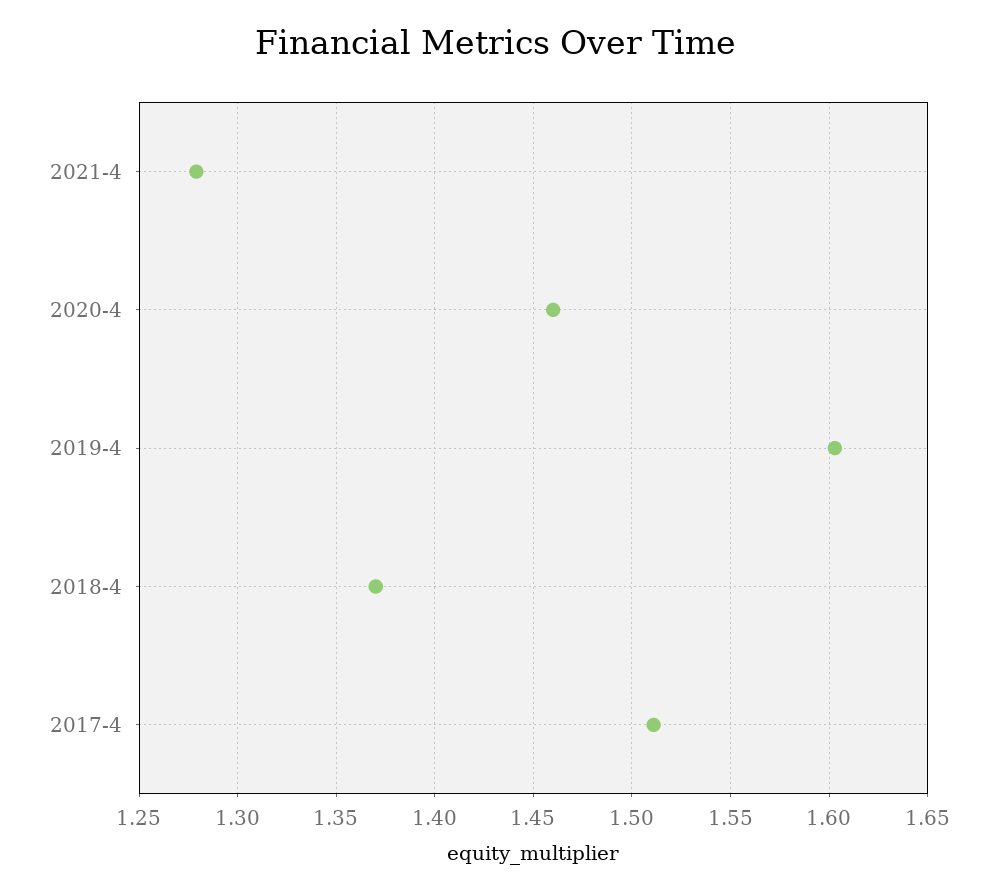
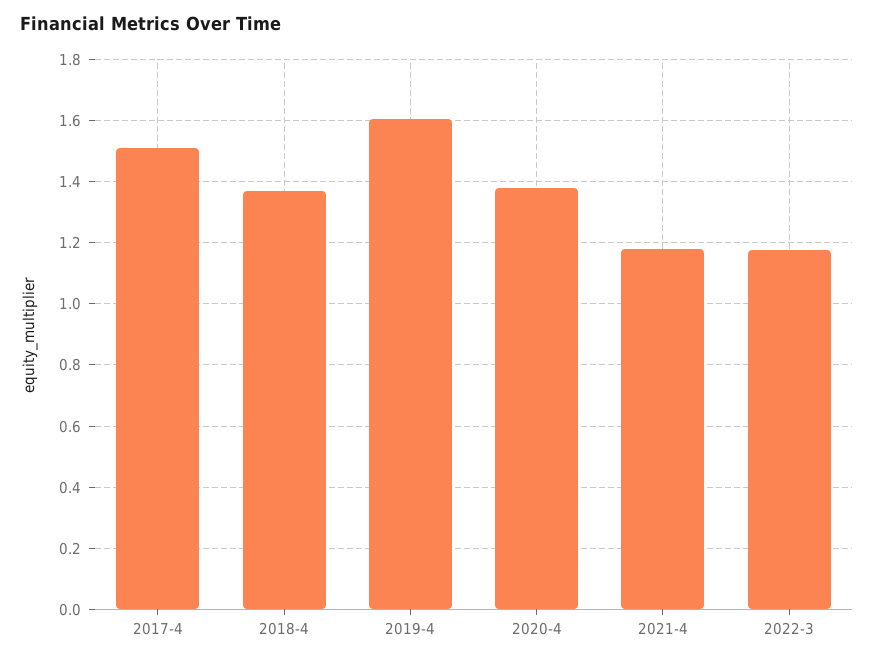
2021-4: 1.28 -> 1.18
2020-4: 1.46 -> 1.38
2022-3: none -> 1.18

